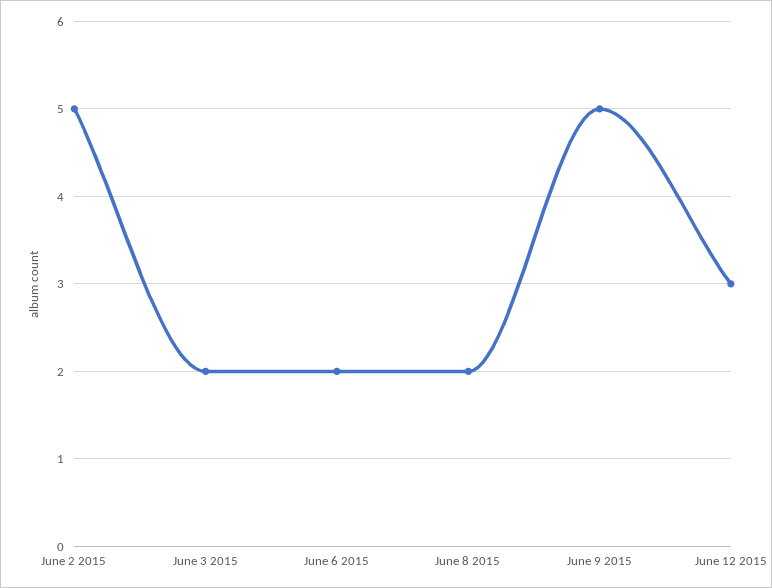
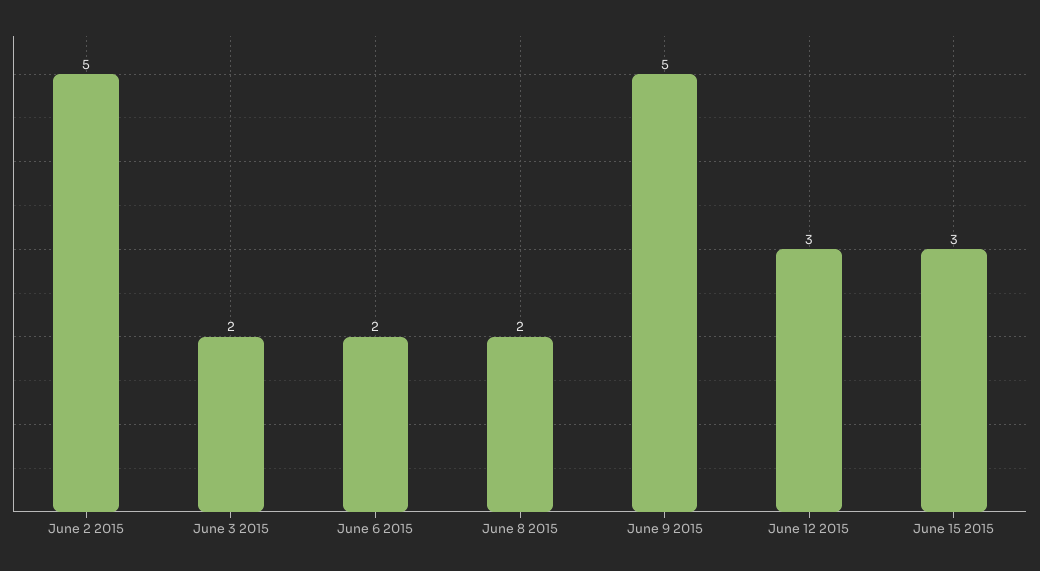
June 15 2015: none -> 3

